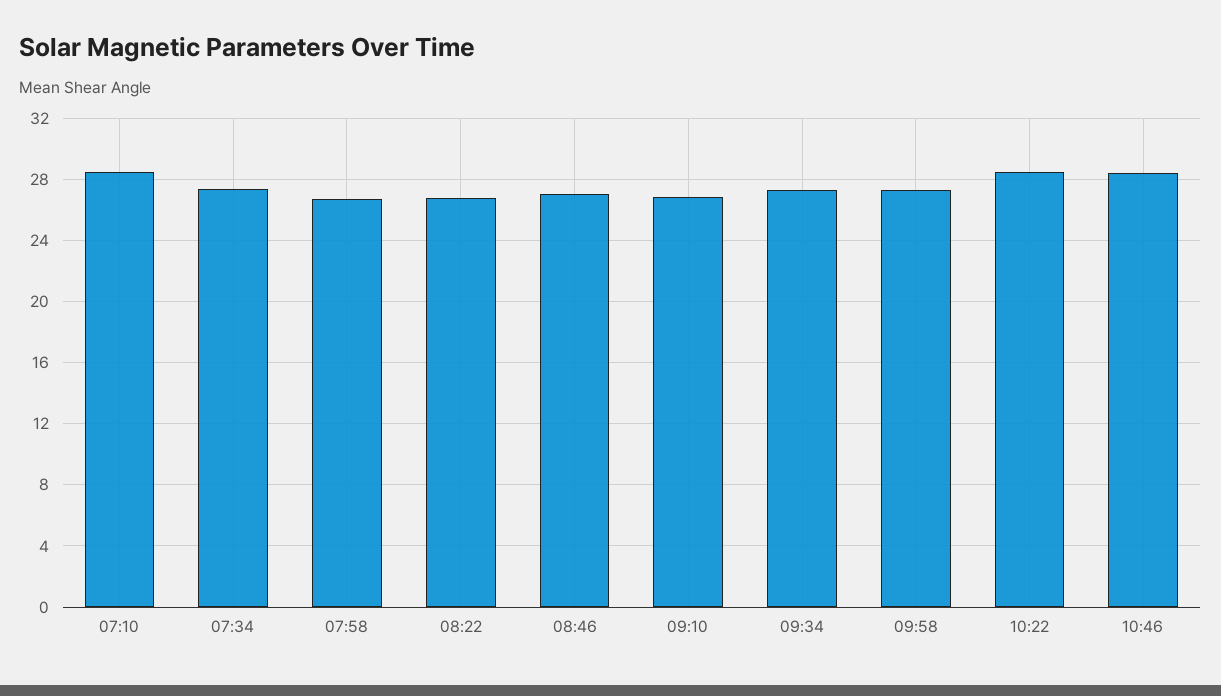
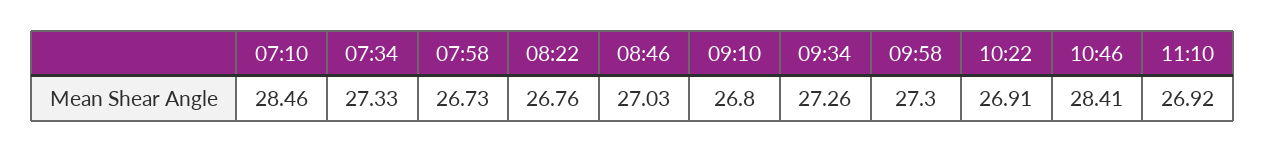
10:22: 28.5 -> 26.91
11:10: none -> 26.92

